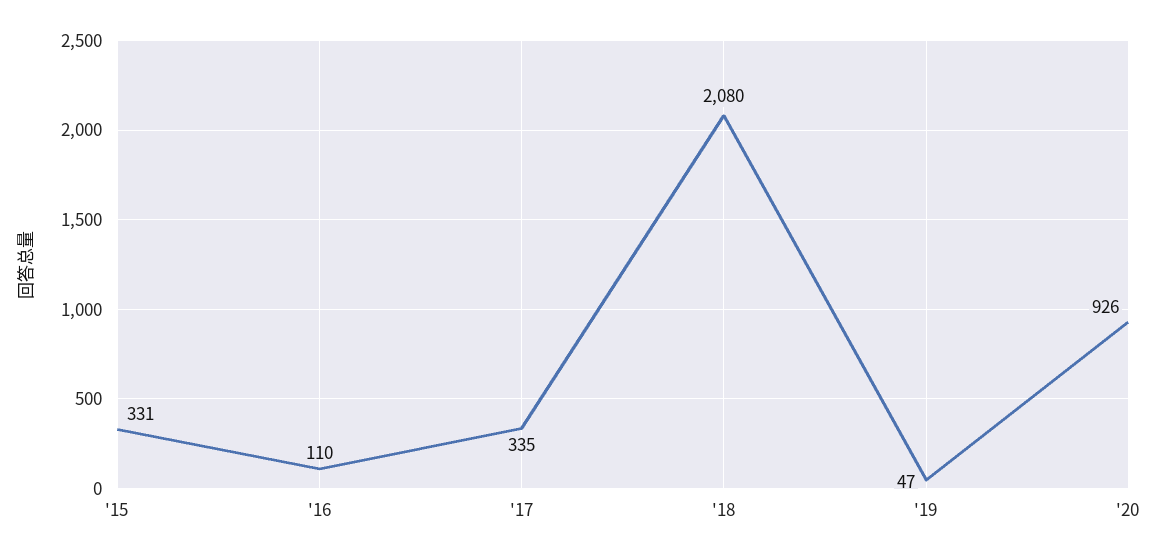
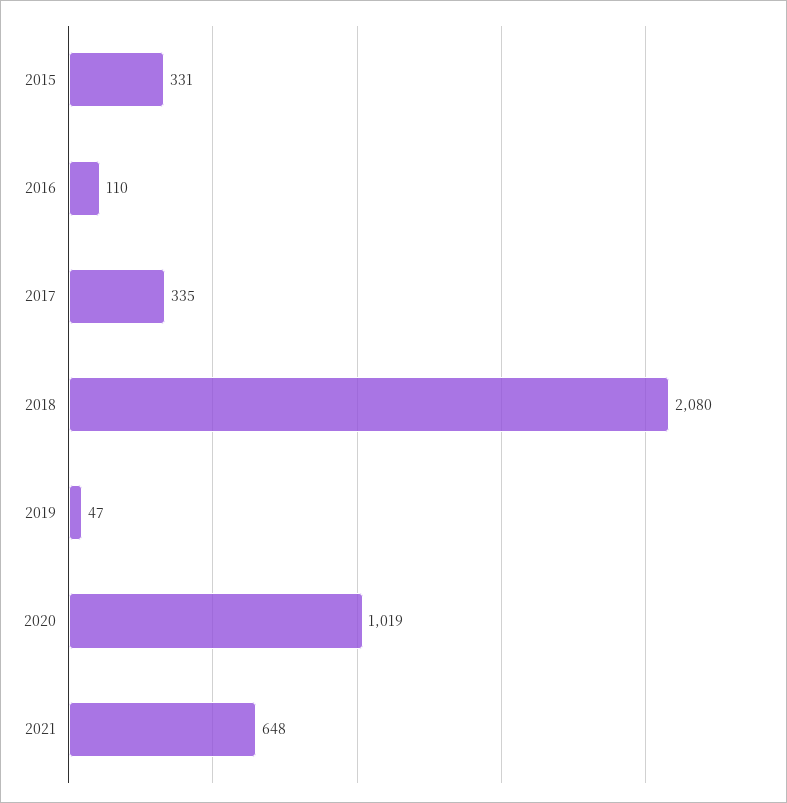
'20: 926 -> 1019
2021: none -> 648

